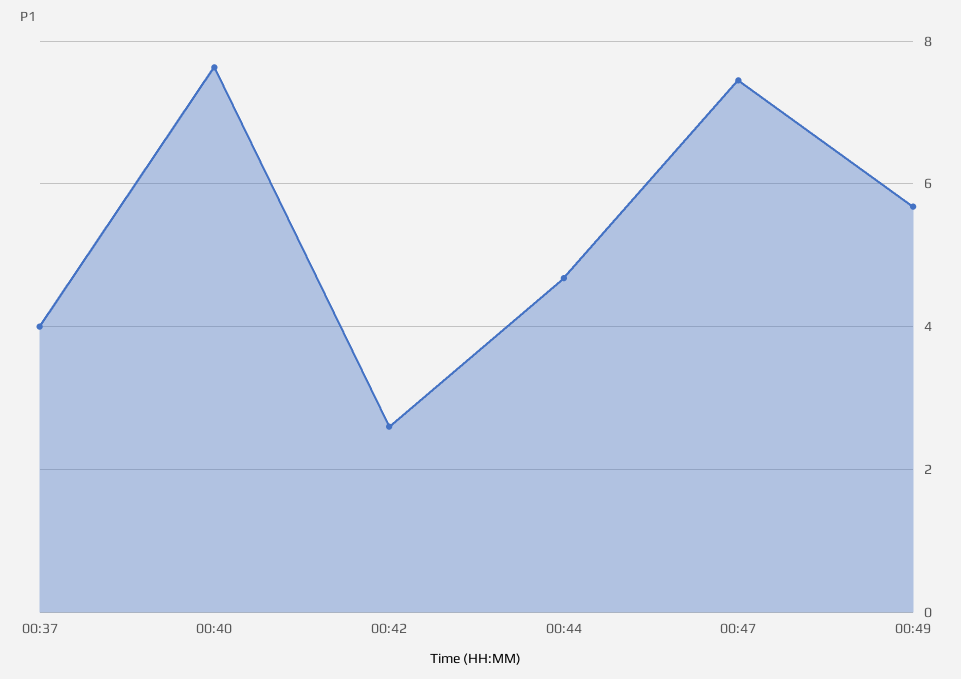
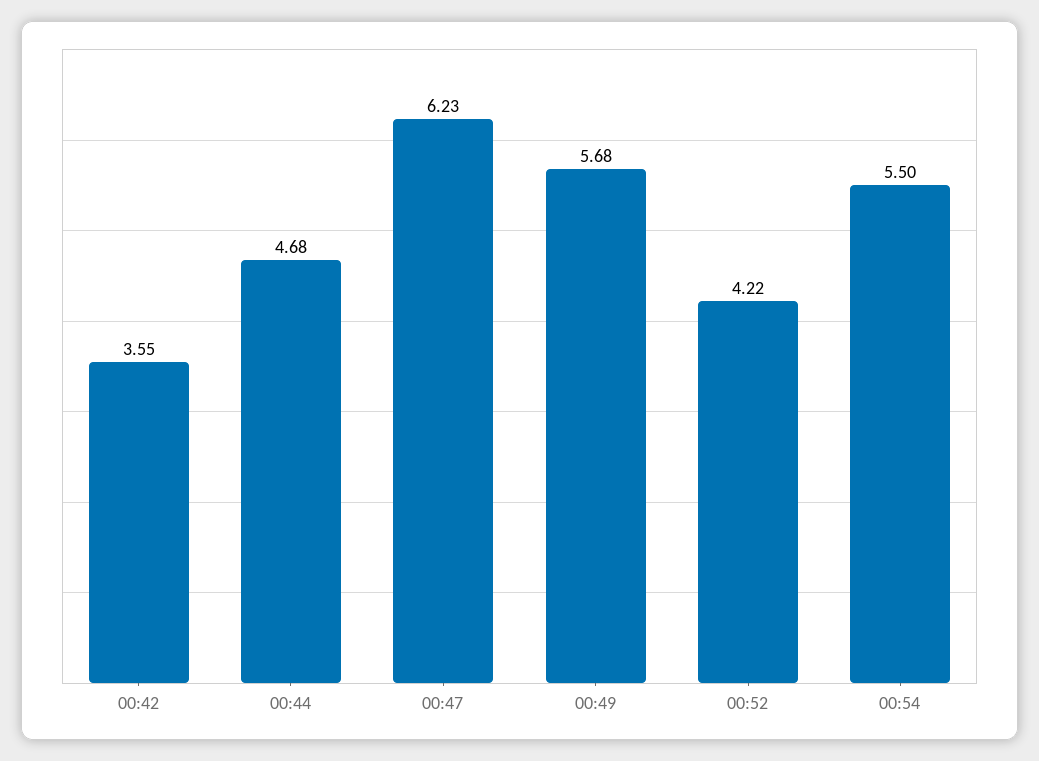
00:37: 4 -> none
00:40: 7.6 -> none
00:42: 2.6 -> 3.55
00:47: 7.4 -> 6.23
00:52: none -> 4.22
00:54: none -> 5.5

